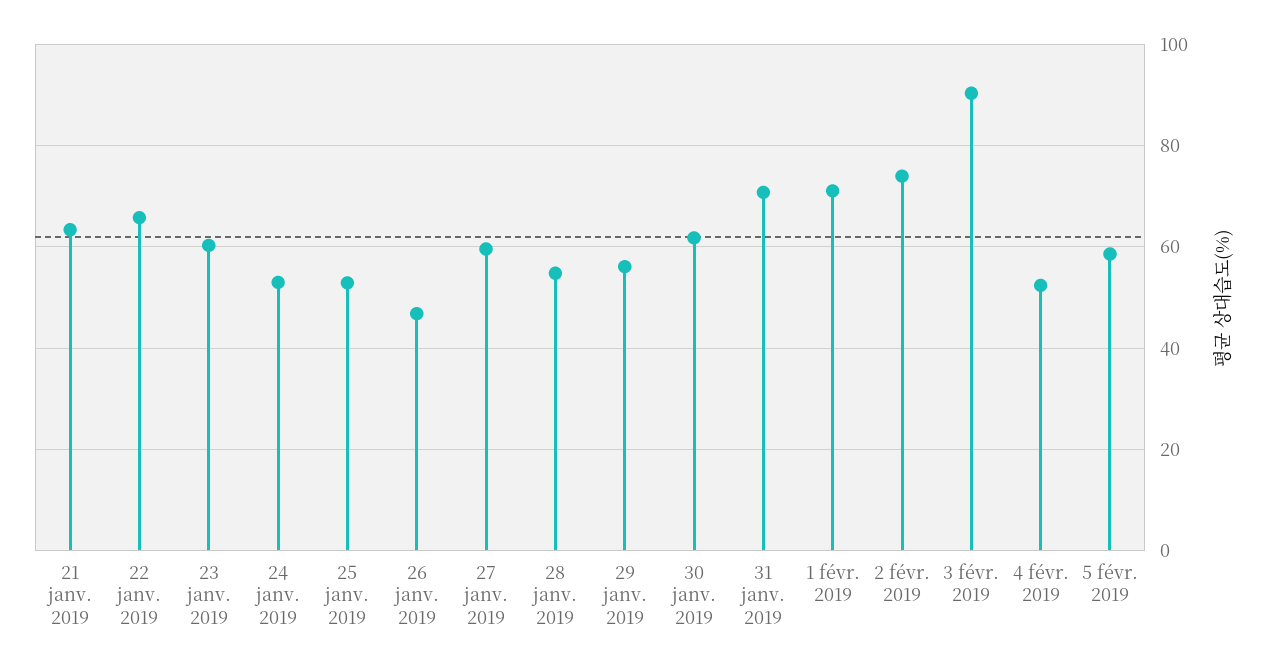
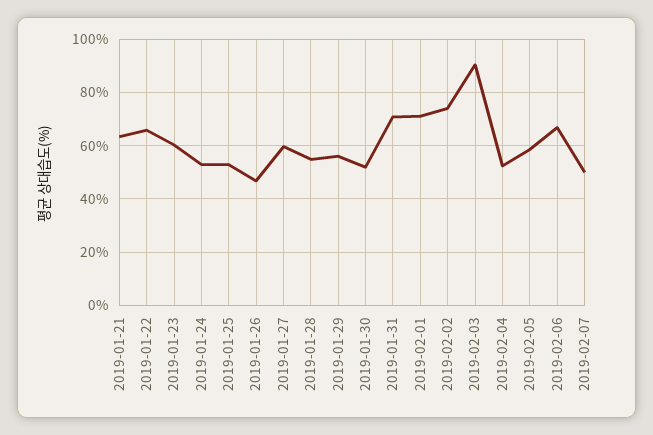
30 janv. 2019: 62 -> 52.5
2019-02-06: none -> 67.5
2019-02-07: none -> 50

